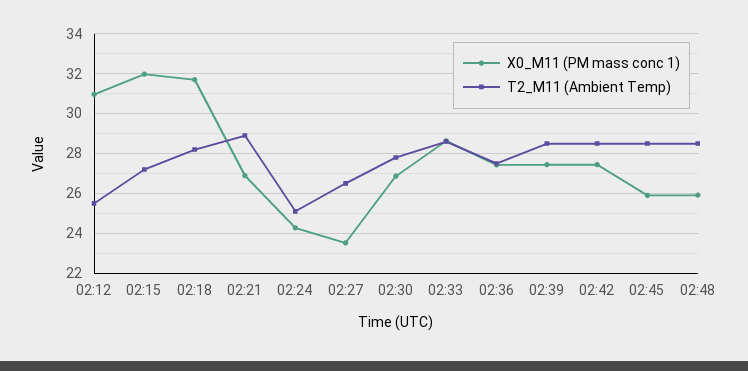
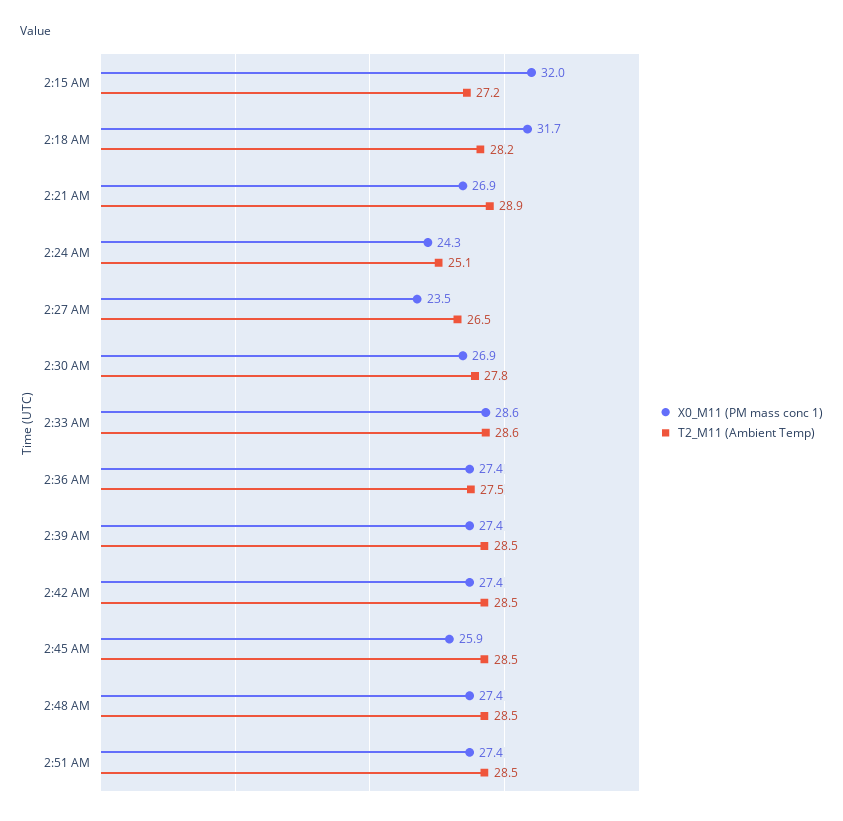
X0_M11 (PM mass conc 1), 02:12: 31 -> none
T2_M11 (Ambient Temp), 02:12: 25.5 -> none
X0_M11 (PM mass conc 1), 02:48: 26 -> 27.4
X0_M11 (PM mass conc 1), 2:51 AM: none -> 27.4
T2_M11 (Ambient Temp), 2:51 AM: none -> 28.5

